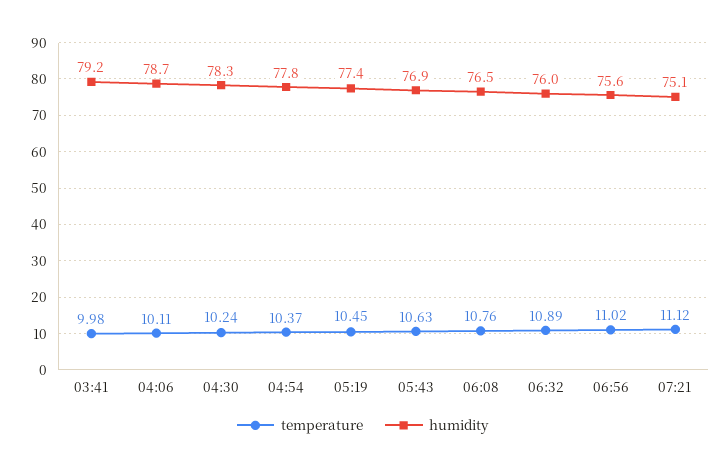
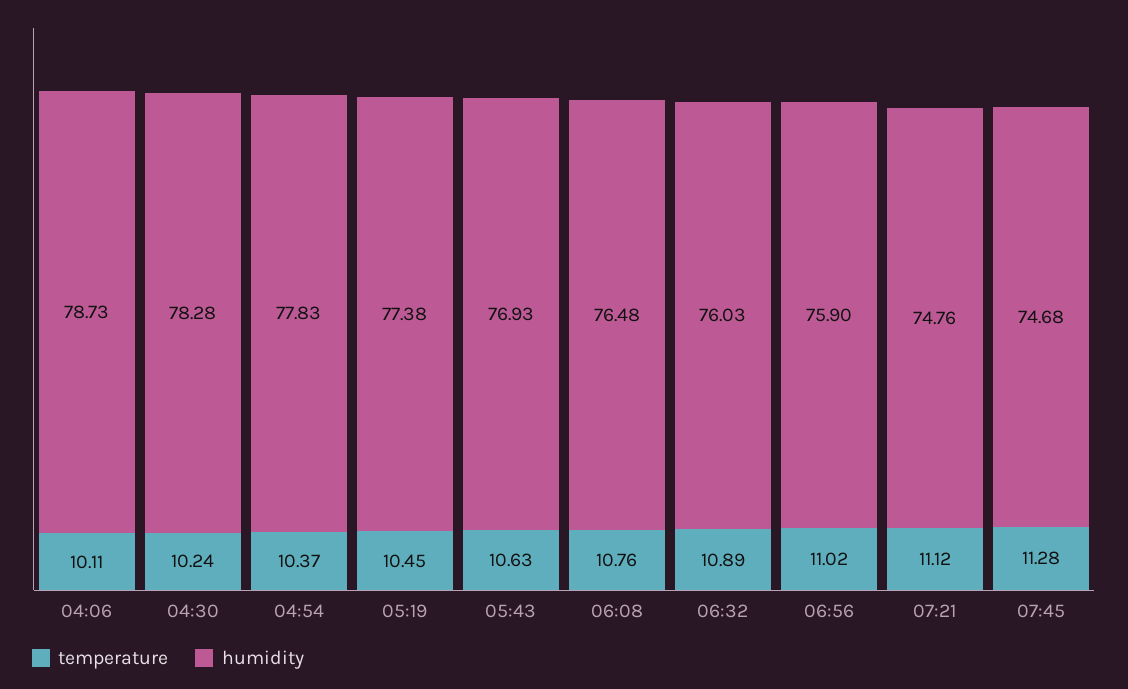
temperature, 03:41: 9.98 -> none
humidity, 03:41: 79.2 -> none
humidity, 06:56: 75.6 -> 75.9
humidity, 07:21: 75.1 -> 74.76
temperature, 07:45: none -> 11.28
humidity, 07:45: none -> 74.68

